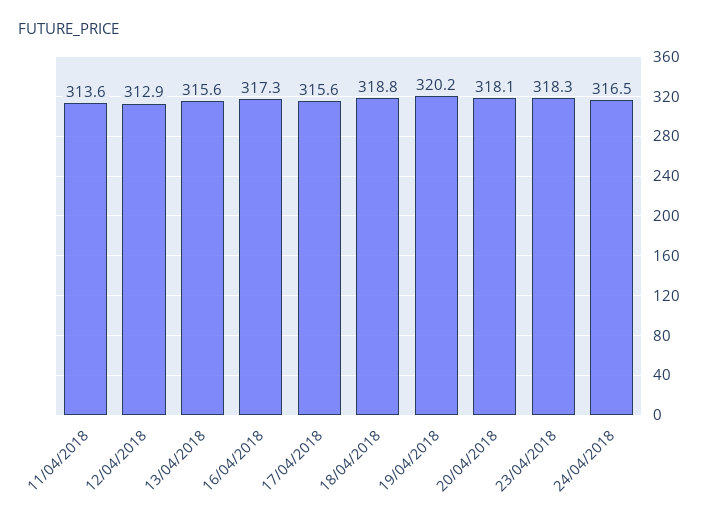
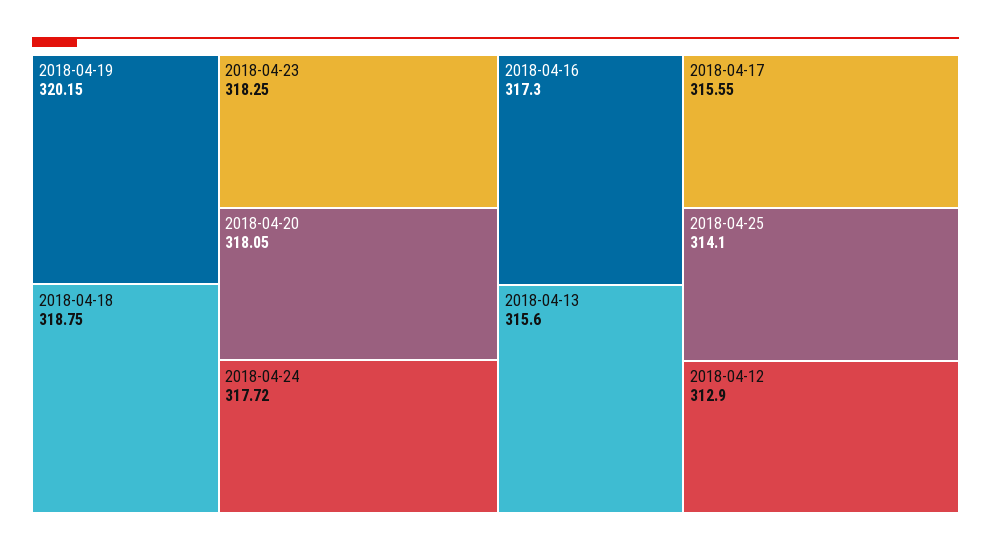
11/04/2018: 313.6 -> none
24/04/2018: 316.5 -> 317.72
2018-04-25: none -> 314.1

